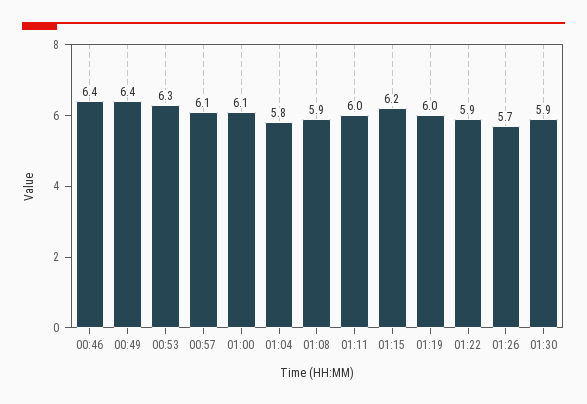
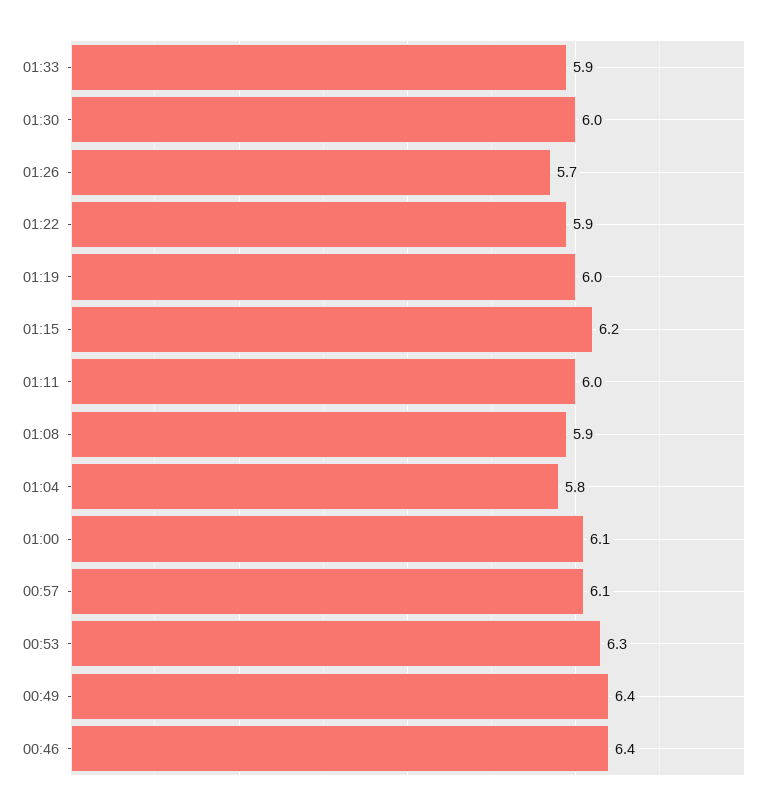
01:30: 5.9 -> 6
01:33: none -> 5.9

